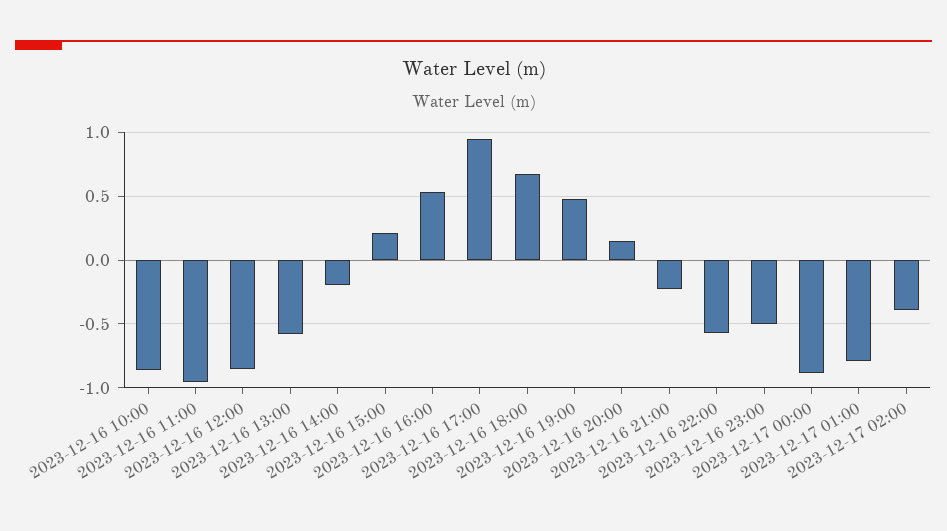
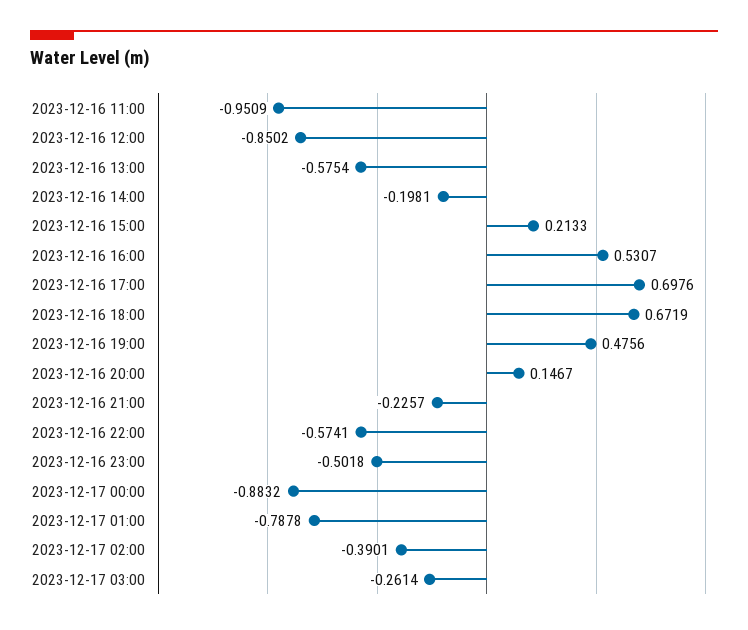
2023-12-16 10:00: -0.85 -> none
2023-12-16 17:00: 0.95 -> 0.6976
2023-12-17 03:00: none -> -0.2614

